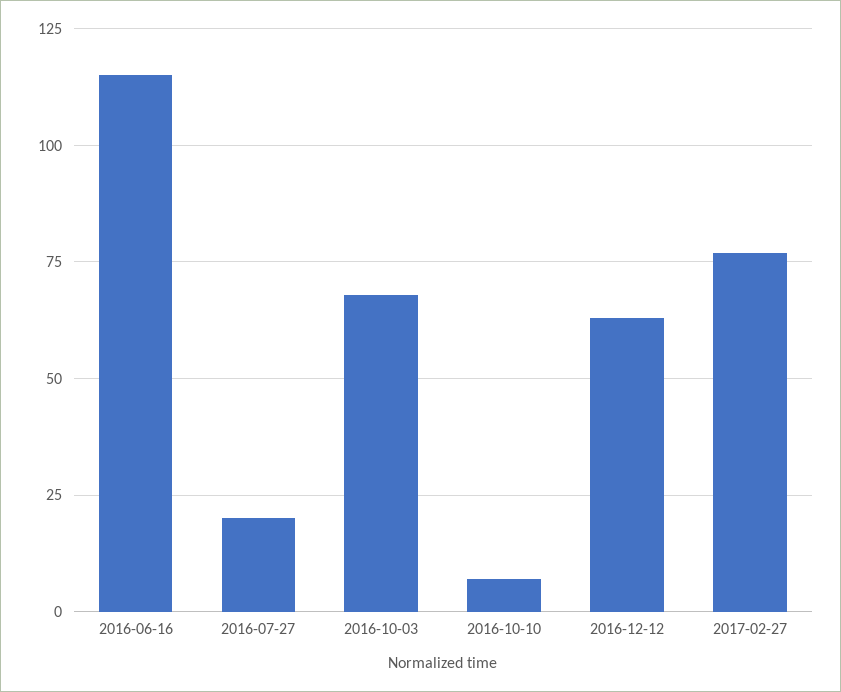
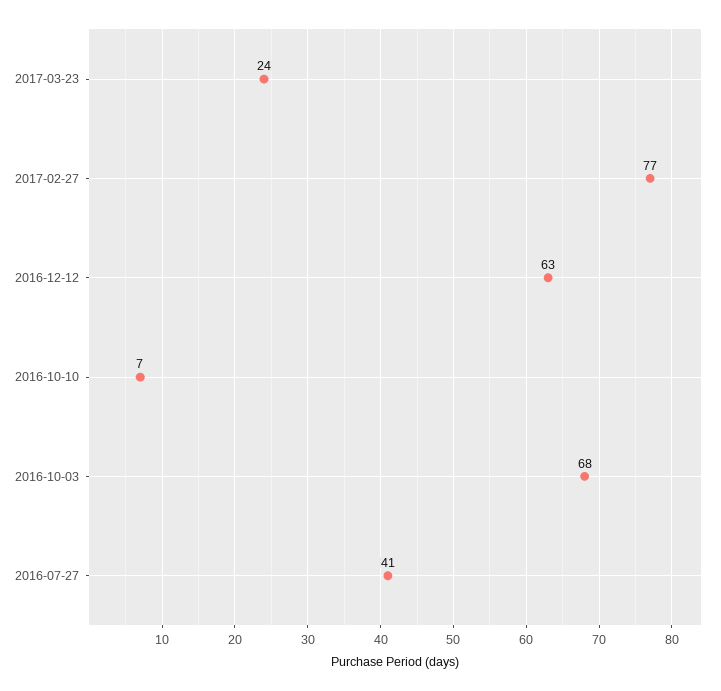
2016-06-16: 115 -> none
2016-07-27: 20 -> 41
2017-03-23: none -> 24

